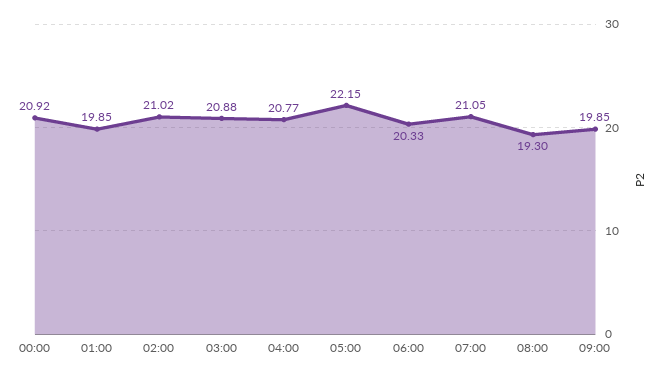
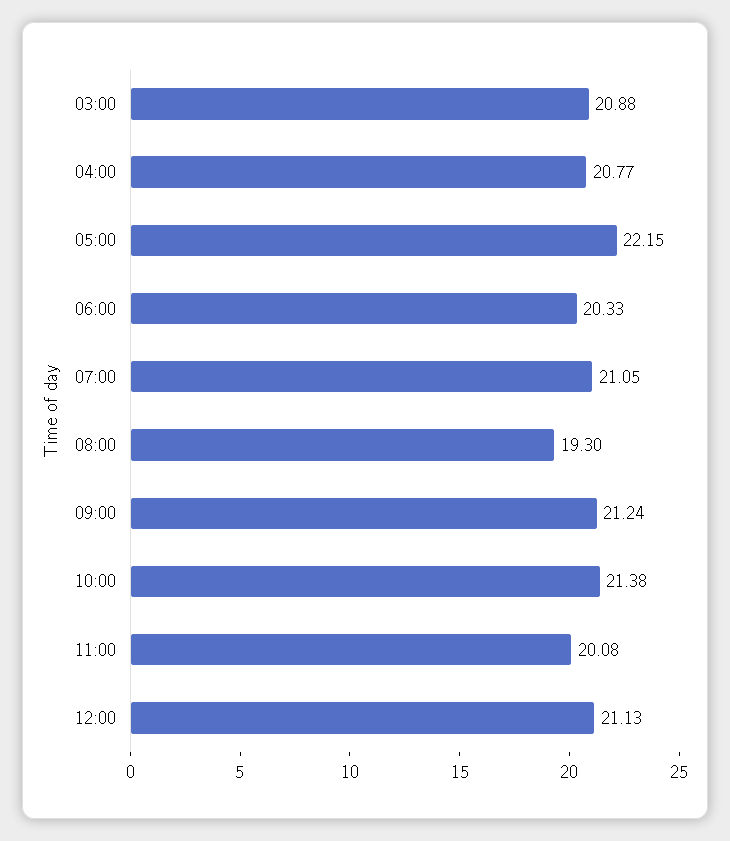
00:00: 20.92 -> none
01:00: 19.85 -> none
02:00: 21.02 -> none
09:00: 19.85 -> 21.24
10:00: none -> 21.38
11:00: none -> 20.08
12:00: none -> 21.13

